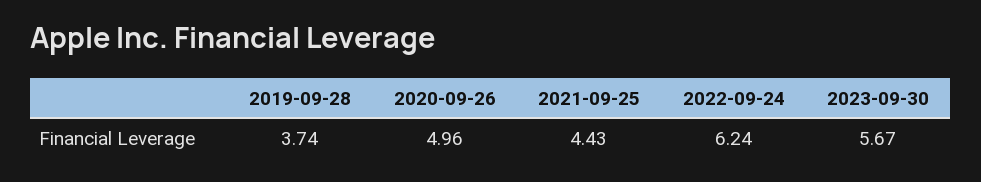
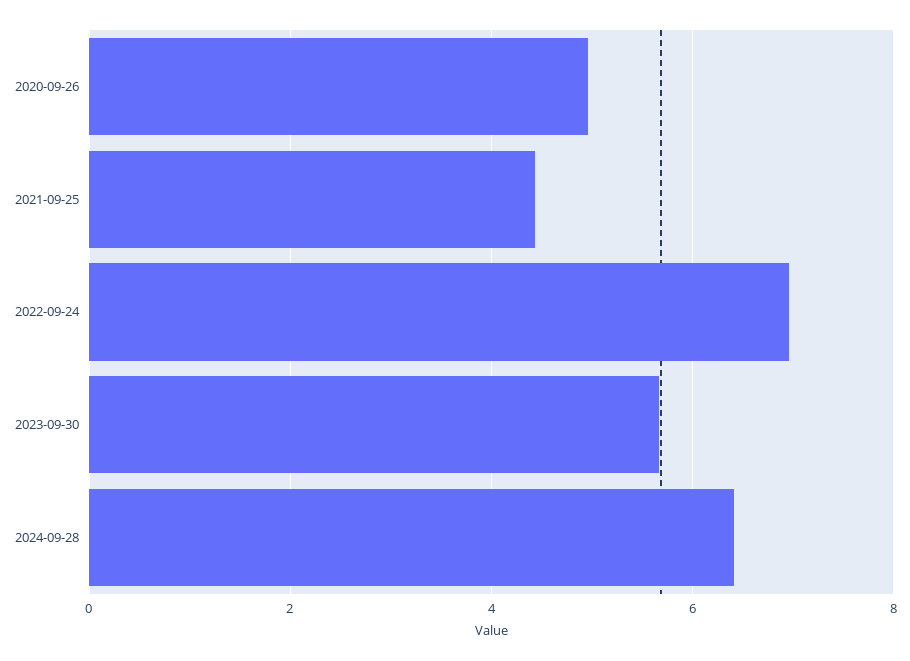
2019-09-28: 3.74 -> none
2022-09-24: 6.24 -> 7
2024-09-28: none -> 6.4

